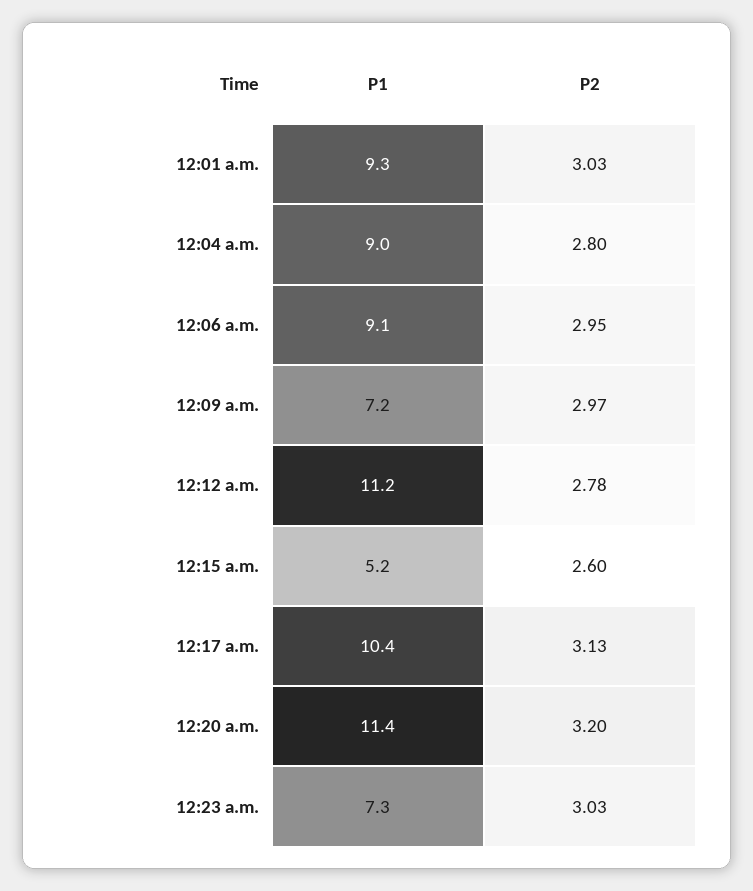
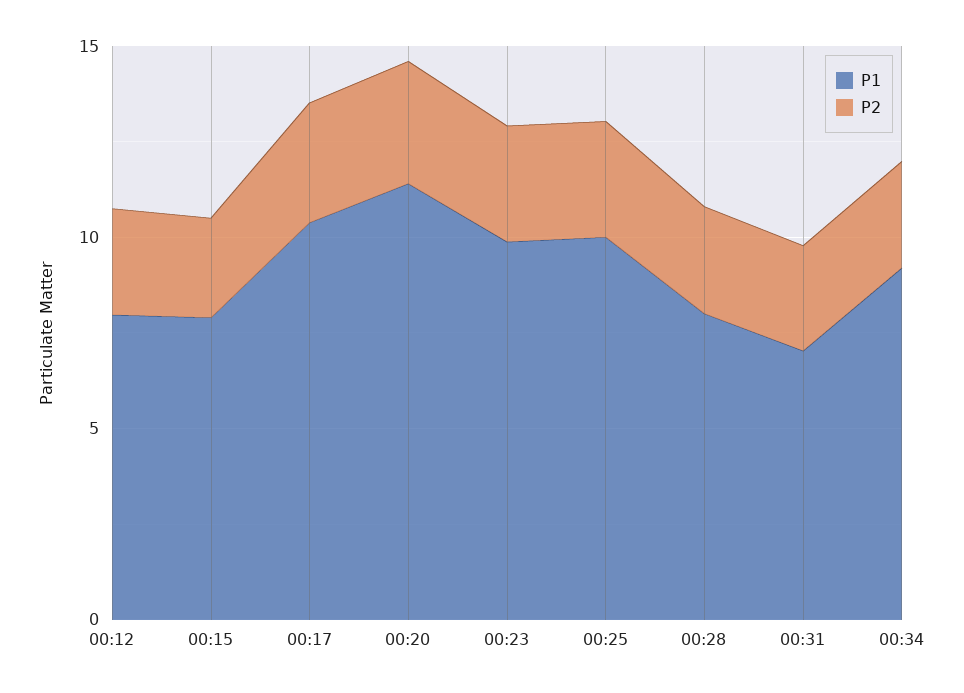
P1, 12:01 a.m.: 9.3 -> none
P2, 12:01 a.m.: 3.03 -> none
P1, 12:04 a.m.: 9 -> none
P2, 12:04 a.m.: 2.8 -> none
P1, 12:06 a.m.: 9.1 -> none
P2, 12:06 a.m.: 2.95 -> none
P1, 12:09 a.m.: 7.2 -> none
P2, 12:09 a.m.: 2.97 -> none
P1, 12:12 a.m.: 11.2 -> 8
P1, 12:15 a.m.: 5.2 -> 8
P1, 12:23 a.m.: 7.3 -> 10
P1, 00:25: none -> 10
P2, 00:25: none -> 3
P1, 00:28: none -> 8
P2, 00:28: none -> 3
P1, 00:31: none -> 7
P2, 00:31: none -> 3
P1, 00:34: none -> 9
P2, 00:34: none -> 3

